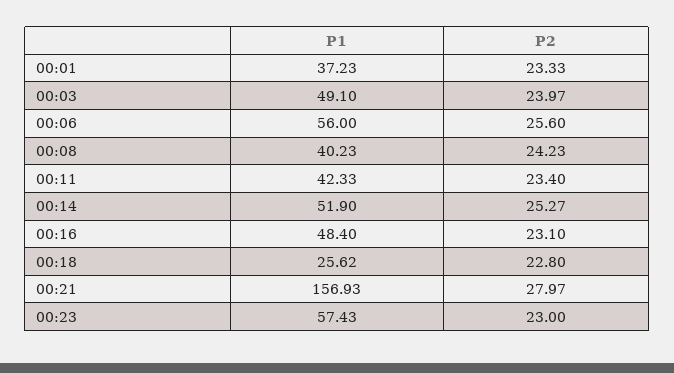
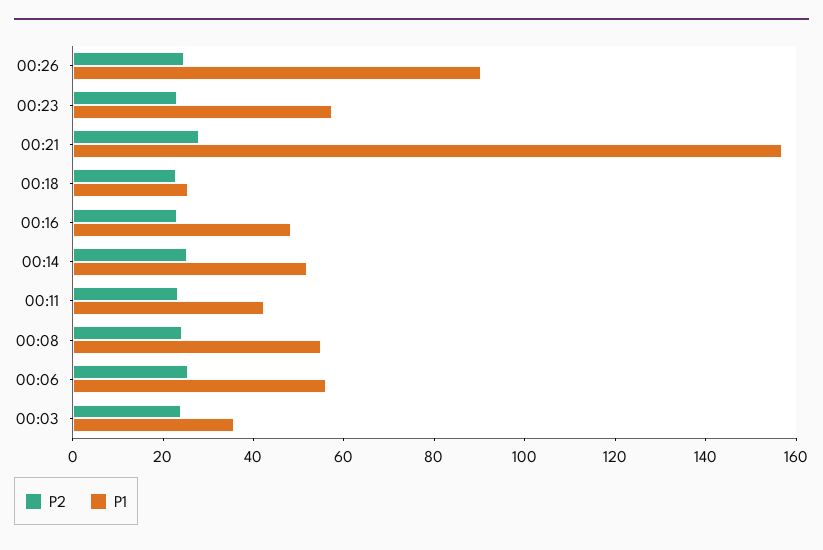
P1, 00:01: 37.23 -> none
P2, 00:01: 23.33 -> none
P1, 00:03: 49.1 -> 35
P1, 00:08: 40.23 -> 55
P2, 00:26: none -> 25
P1, 00:26: none -> 90

